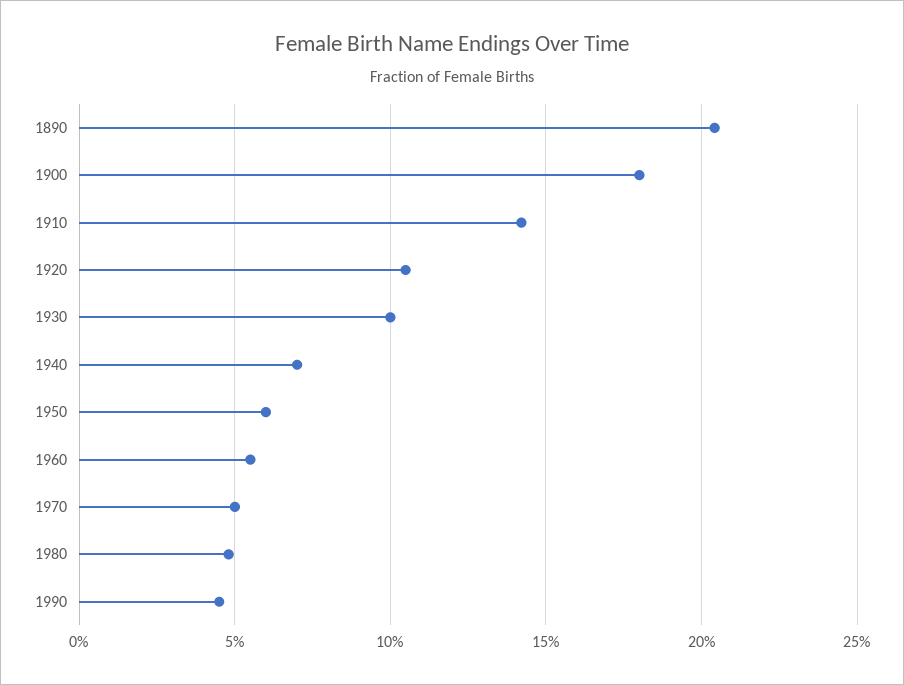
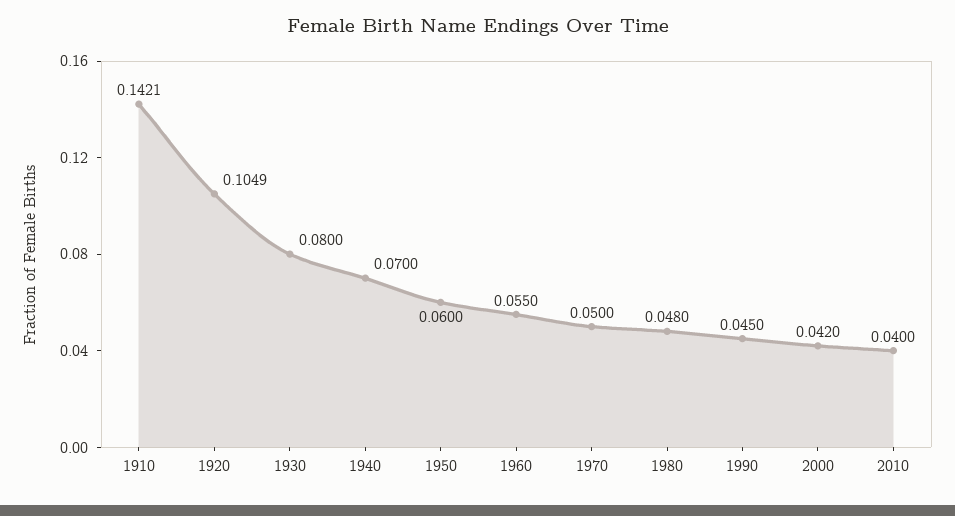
1890: 0.205 -> none
1900: 0.18 -> none
1930: 0.1 -> 0.08
2000: none -> 0.042
2010: none -> 0.04

